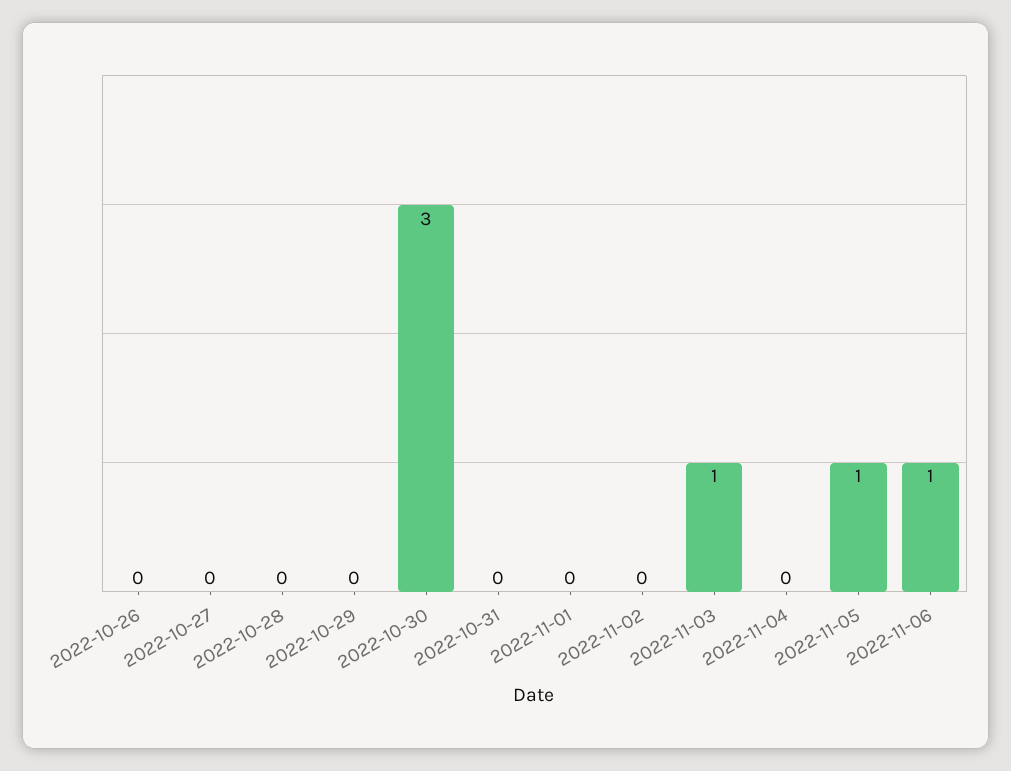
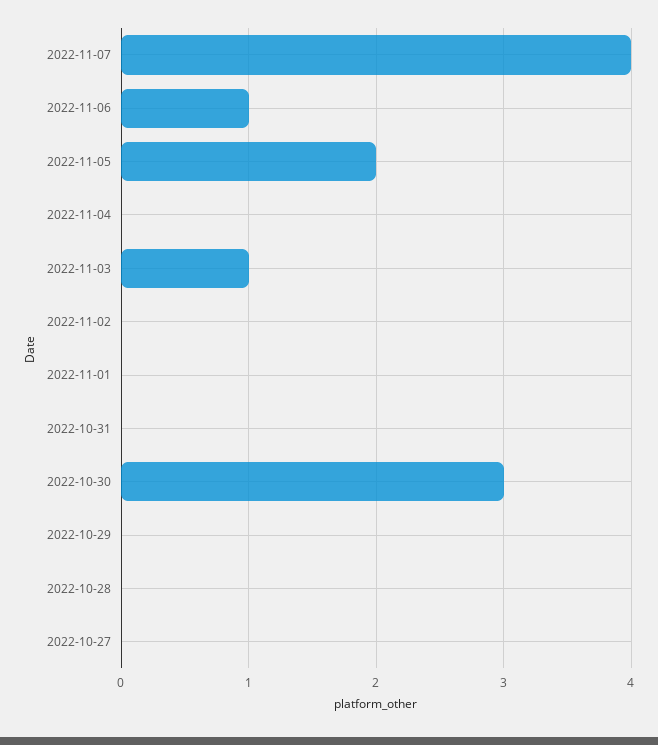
2022-10-26: 0 -> none
2022-11-05: 1 -> 2
2022-11-07: none -> 4

